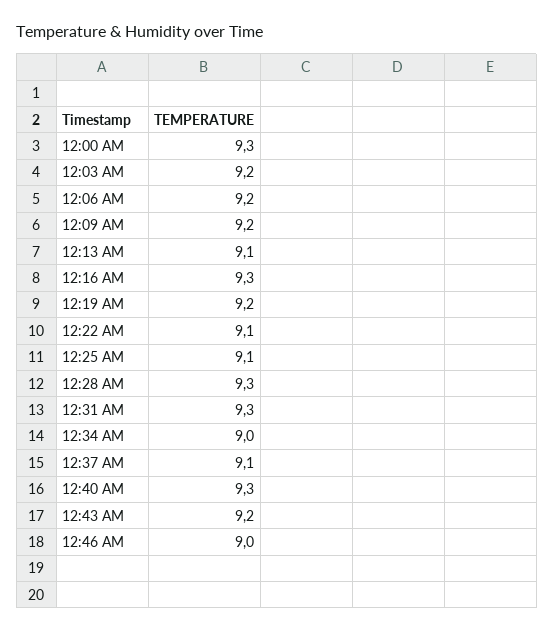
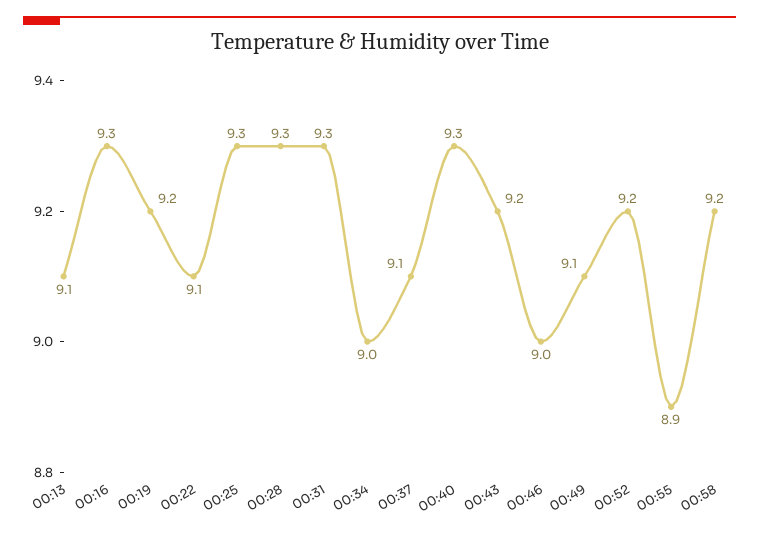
12:00 AM: 9.3 -> none
12:03 AM: 9.2 -> none
12:06 AM: 9.2 -> none
12:09 AM: 9.2 -> none
12:25 AM: 9.1 -> 9.3
00:49: none -> 9.1
00:52: none -> 9.2
00:55: none -> 8.9
00:58: none -> 9.2

